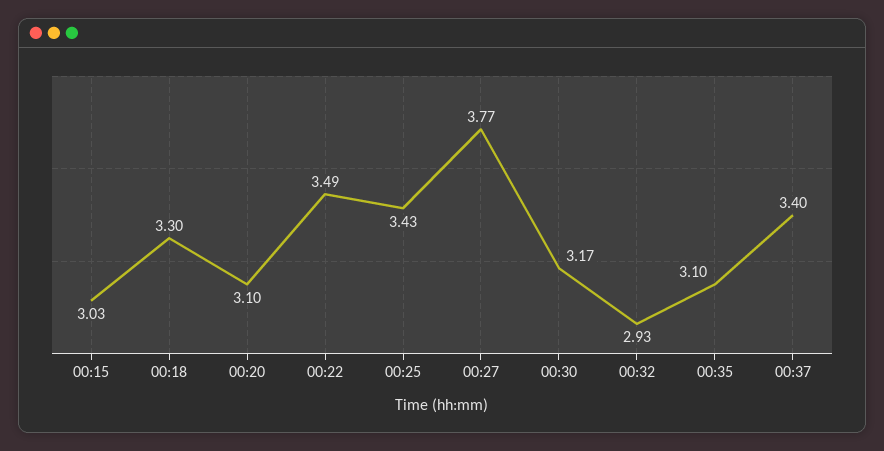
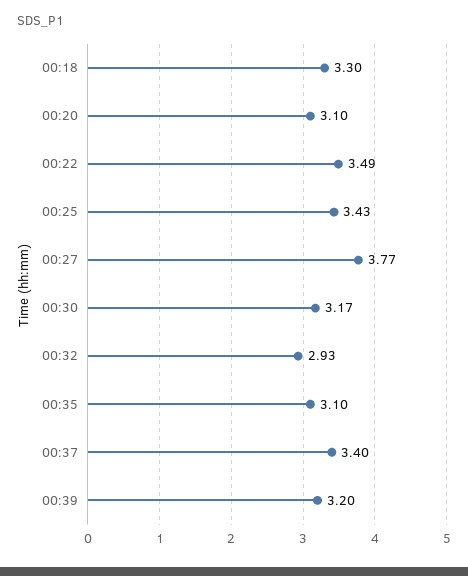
00:15: 3.03 -> none
00:39: none -> 3.2

